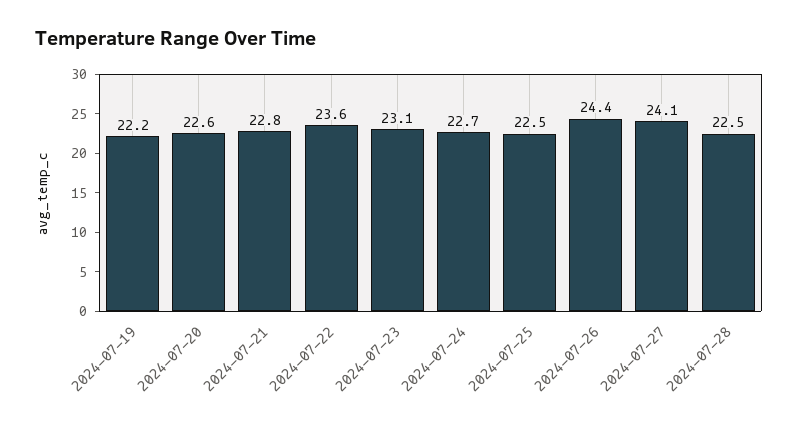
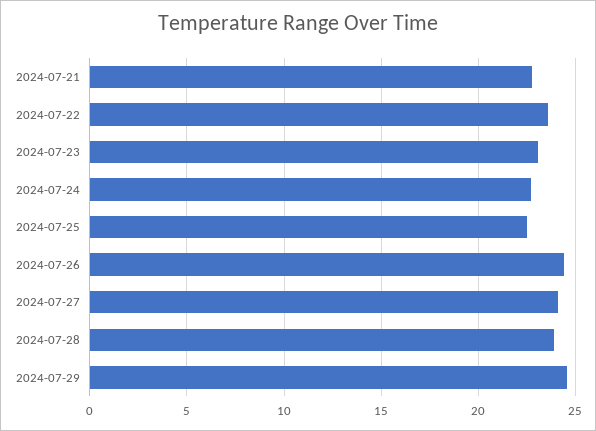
2024-07-19: 22.2 -> none
2024-07-20: 22.6 -> none
2024-07-28: 22.5 -> 24
2024-07-29: none -> 24.5

